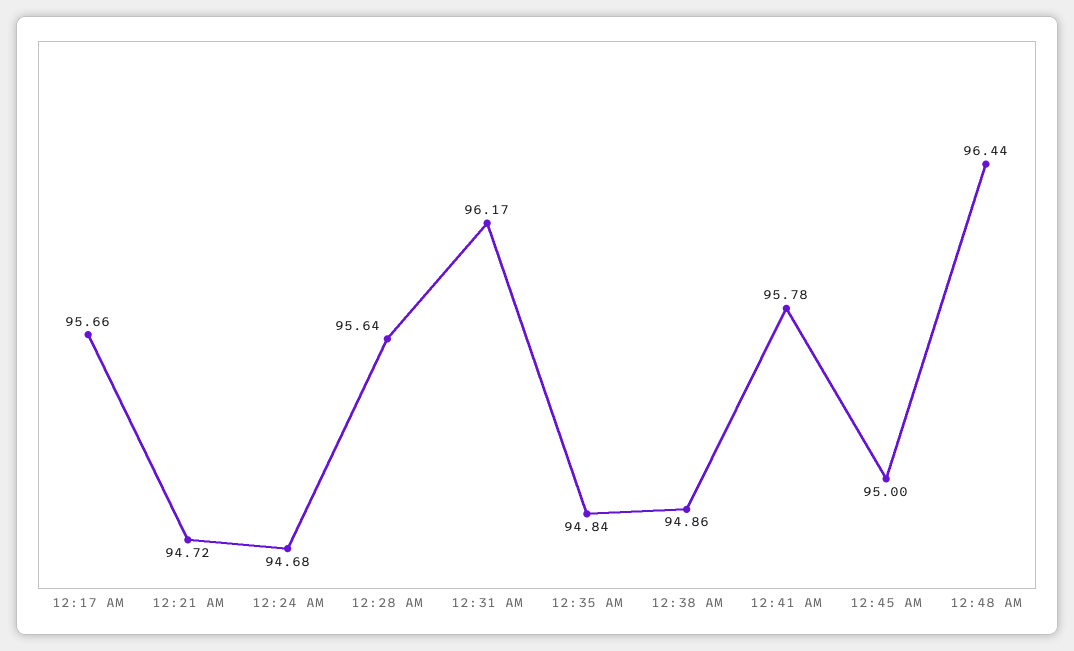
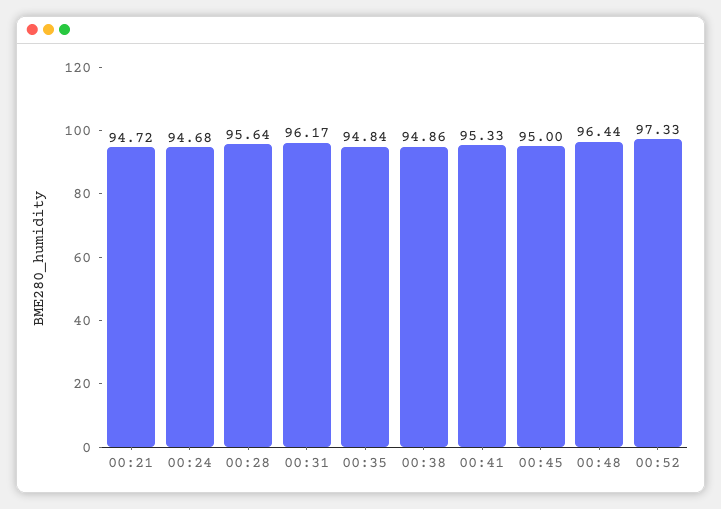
12:17 AM: 95.66 -> none
12:41 AM: 95.78 -> 95.33
00:52: none -> 97.33

